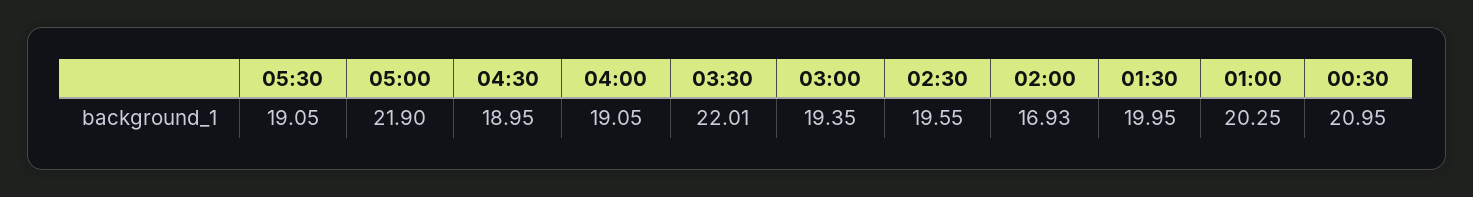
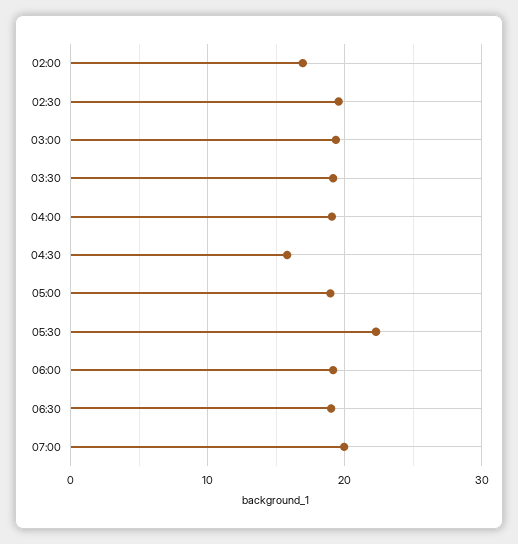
05:30: 19.05 -> 22
05:00: 21.9 -> 19
04:30: 18.95 -> 16
03:30: 22.01 -> 19
01:30: 19.95 -> none
01:00: 20.25 -> none
00:30: 20.95 -> none
06:00: none -> 19
06:30: none -> 19
07:00: none -> 20

